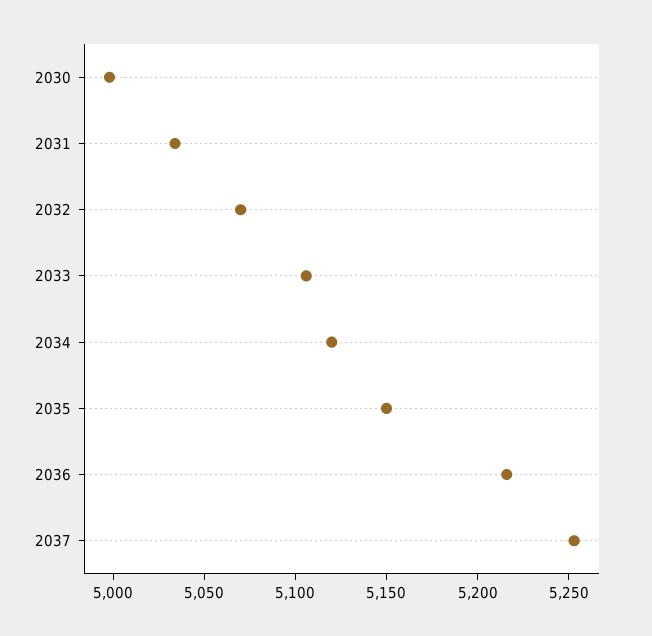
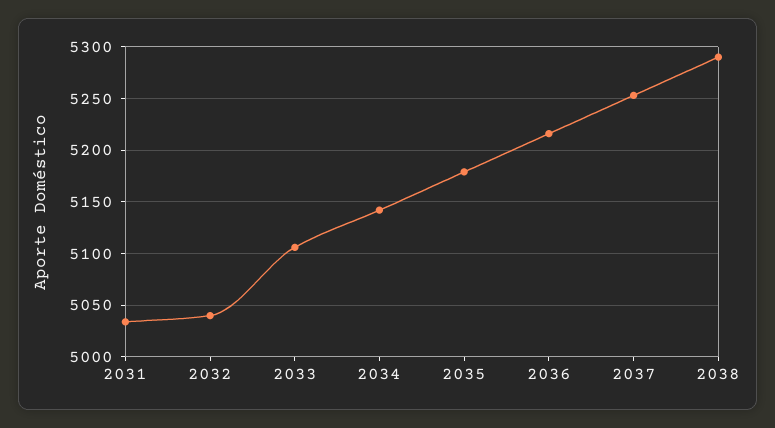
2030: 5000 -> none
2032: 5070 -> 5040
2034: 5120 -> 5140
2035: 5150 -> 5180
2038: none -> 5290

